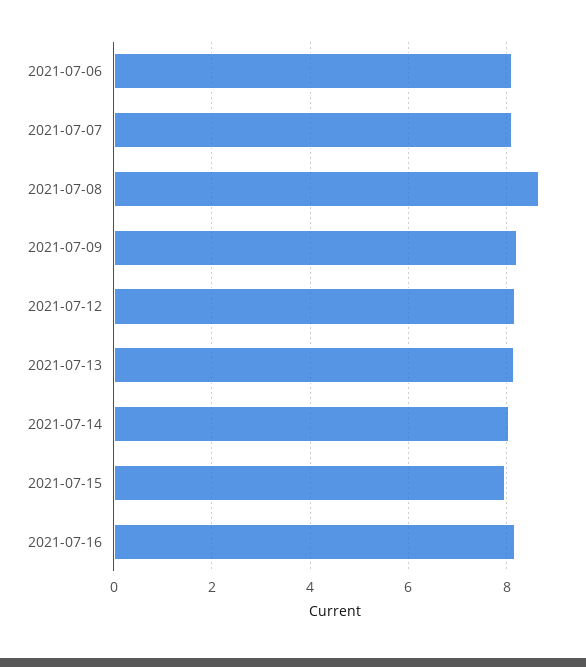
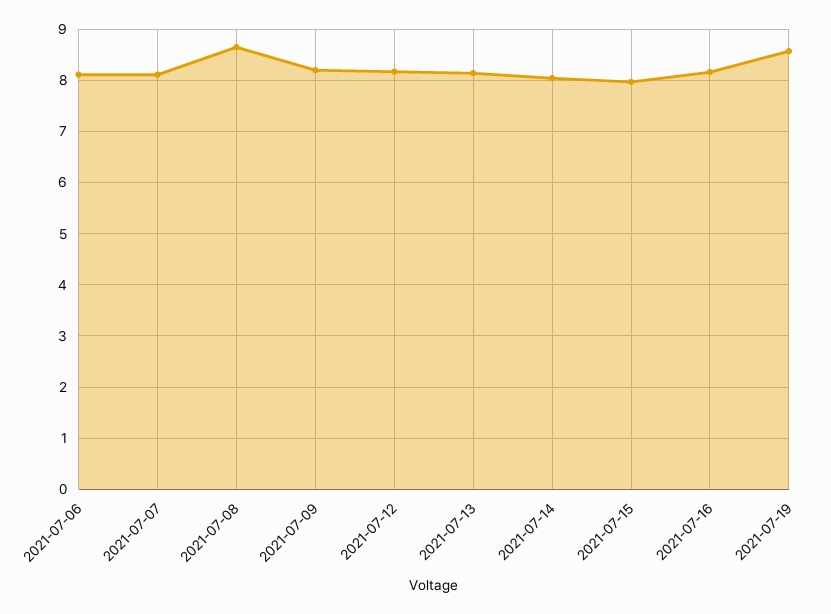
2021-07-19: none -> 8.6

